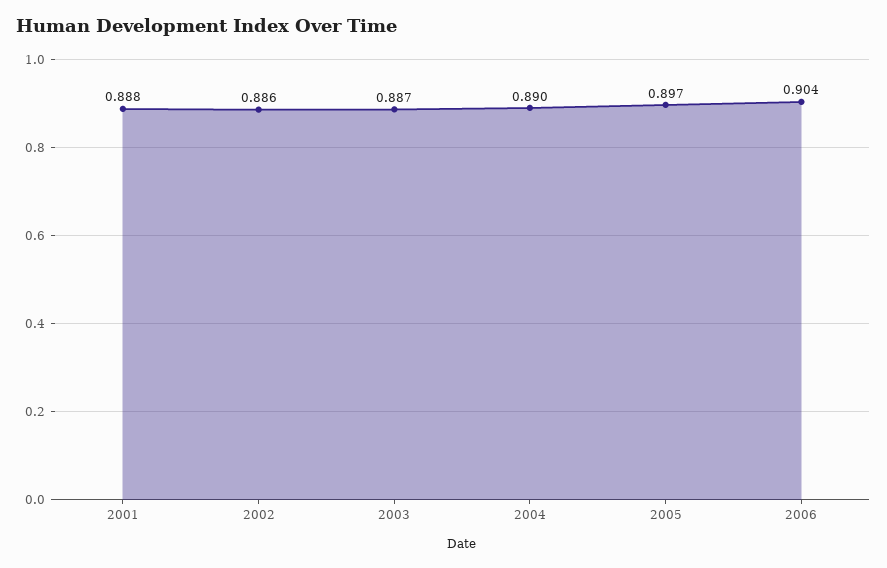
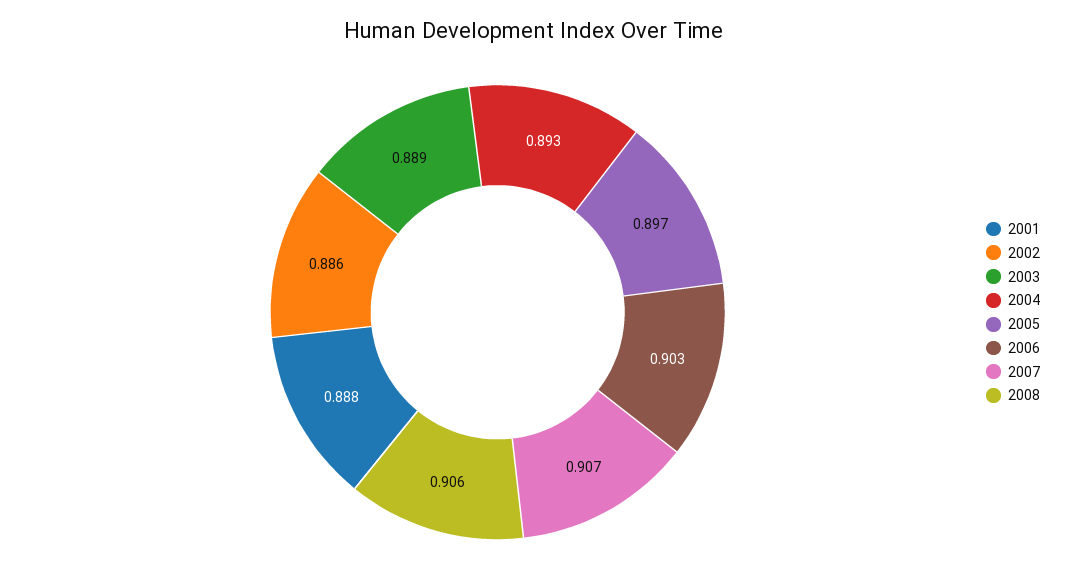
2003: 0.887 -> 0.889
2004: 0.89 -> 0.893
2006: 0.904 -> 0.903
2007: none -> 0.907
2008: none -> 0.906

